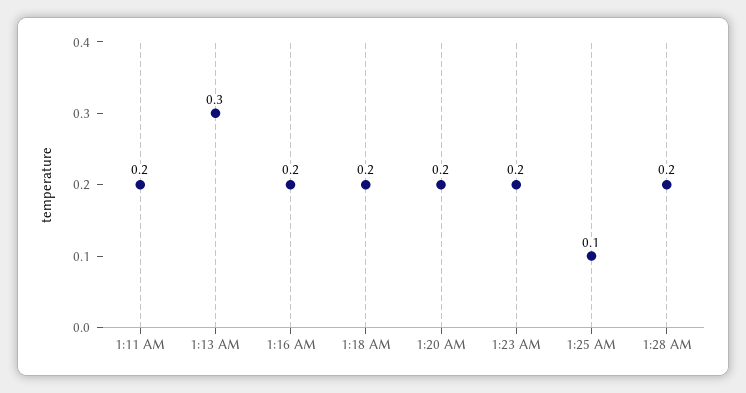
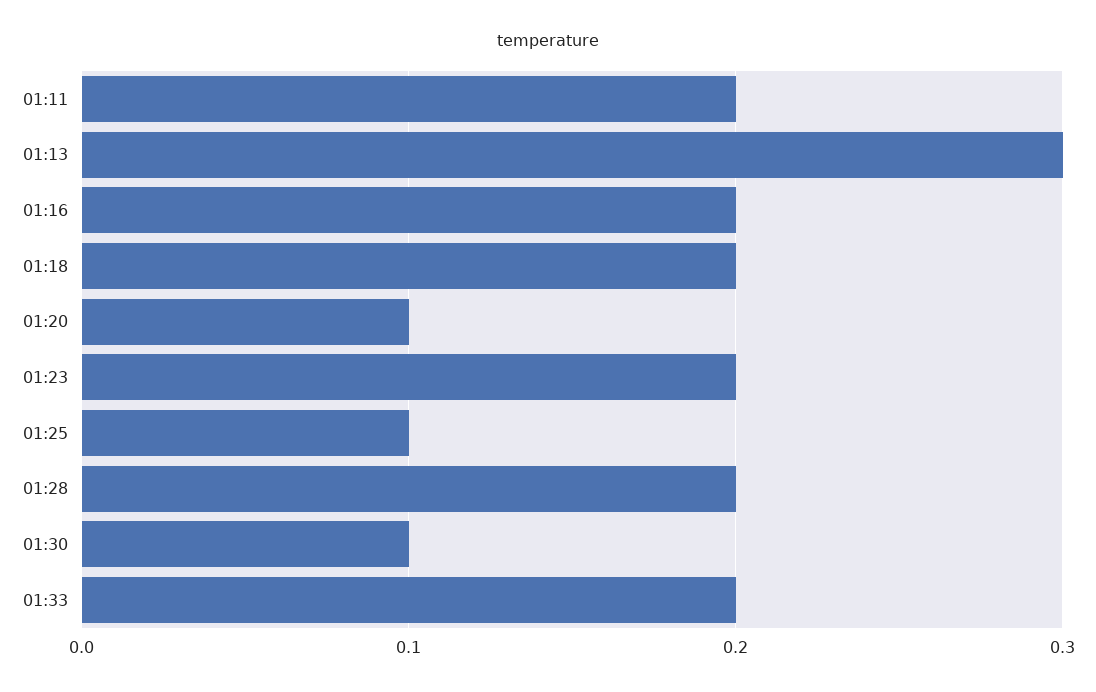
1:20 AM: 0.2 -> 0.1
01:30: none -> 0.1
01:33: none -> 0.2

